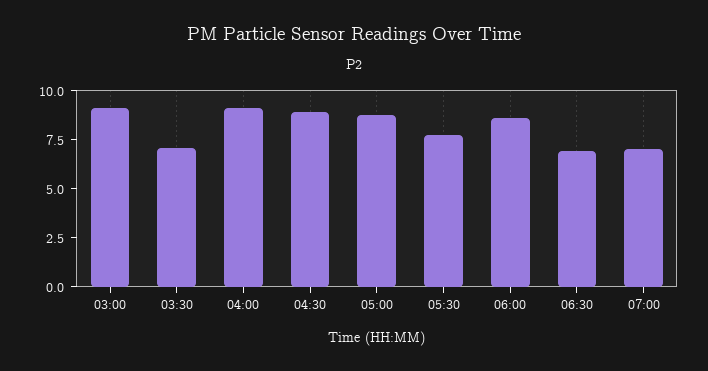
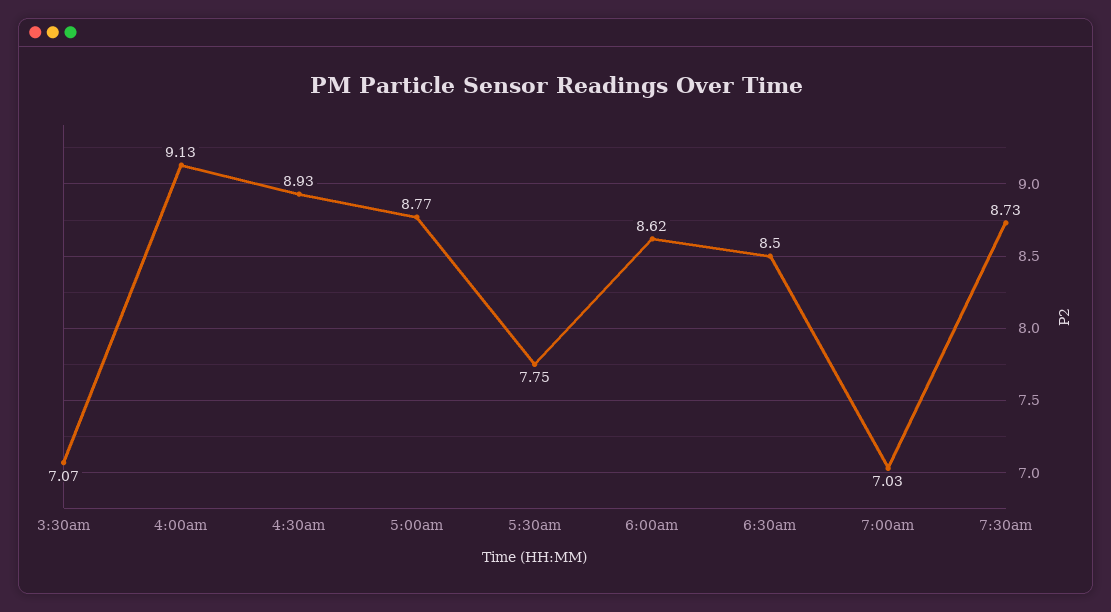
03:00: 9 -> none
06:30: 7 -> 8.5
7:30am: none -> 8.73

